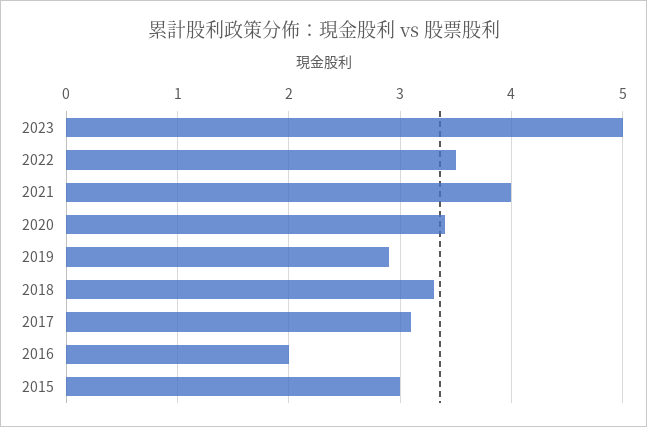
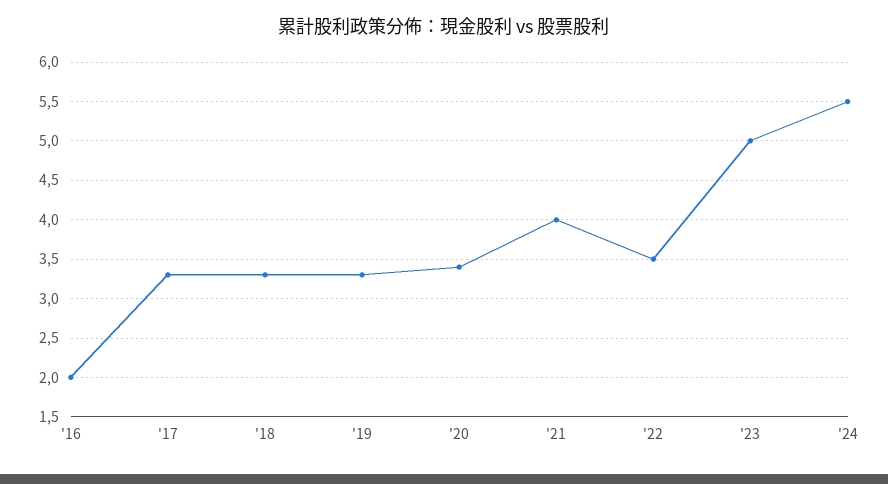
2019: 2.9 -> 3.3
2017: 3.1 -> 3.3
2015: 3 -> none
'24: none -> 5.5

